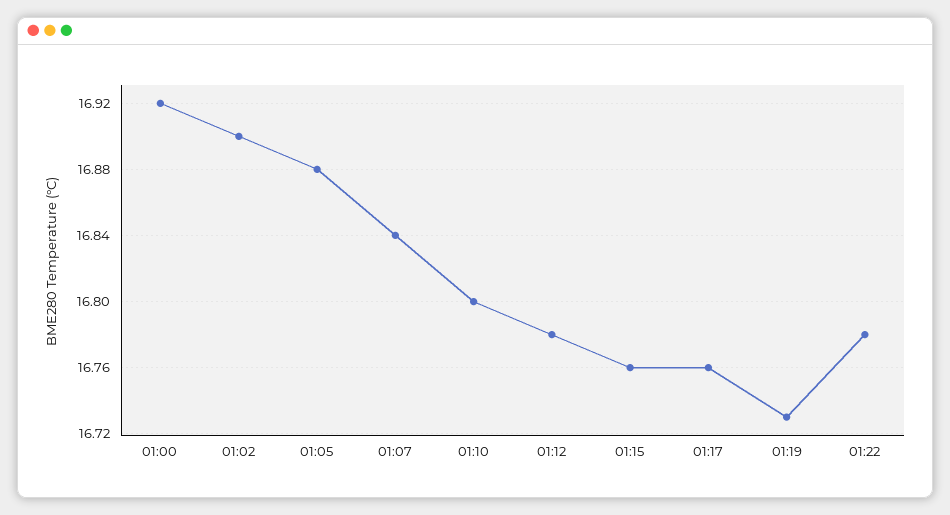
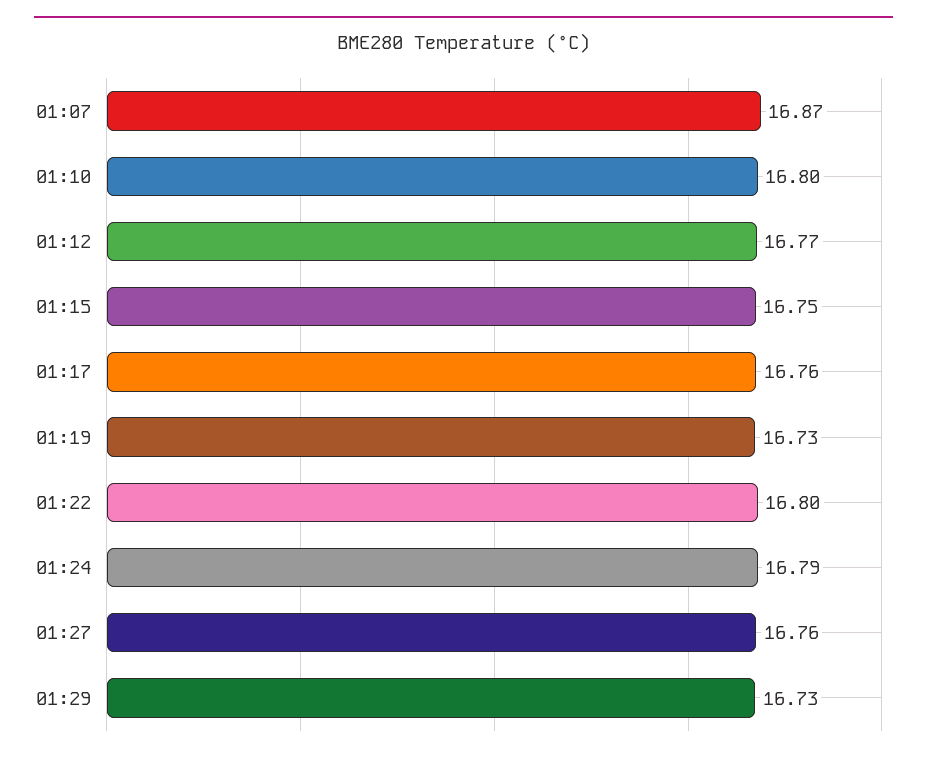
01:00: 16.92 -> none
01:02: 16.9 -> none
01:05: 16.88 -> none
01:07: 16.84 -> 16.87
01:12: 16.78 -> 16.77
01:15: 16.76 -> 16.75
01:22: 16.78 -> 16.8
01:24: none -> 16.79
01:27: none -> 16.76
01:29: none -> 16.73

